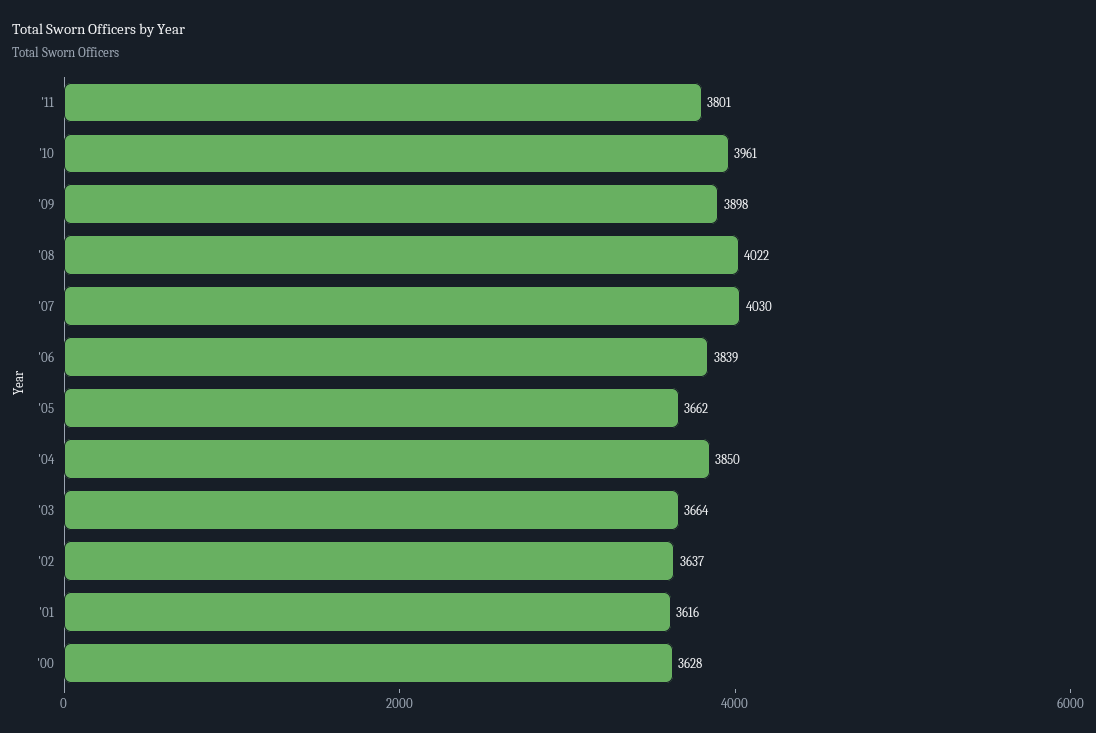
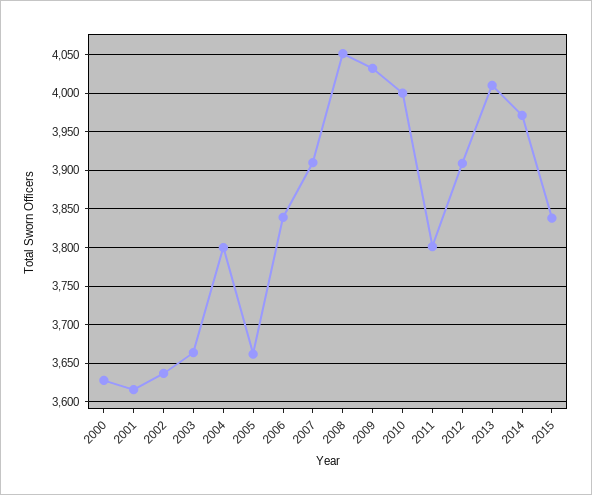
'10: 3961 -> 4000
'09: 3898 -> 4030
'08: 4022 -> 4050
'07: 4030 -> 3910
'04: 3850 -> 3800
2012: none -> 3910
2013: none -> 4010
2014: none -> 3970
2015: none -> 3840

